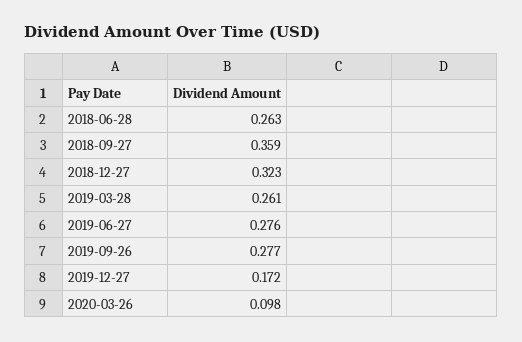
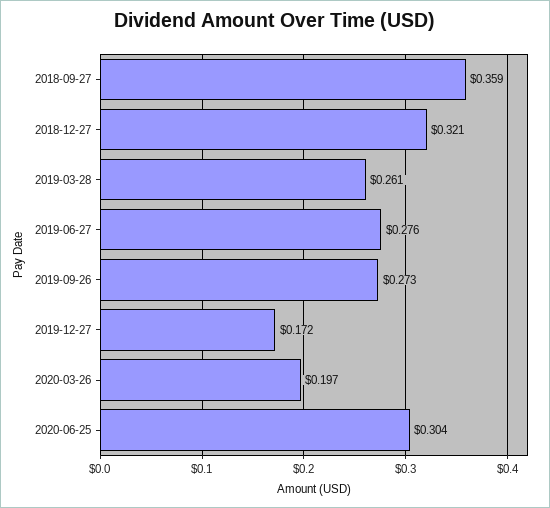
2018-06-28: 0.263 -> none
2018-12-27: 0.323 -> 0.321
2019-09-26: 0.277 -> 0.273
2020-03-26: 0.098 -> 0.197
2020-06-25: none -> 0.304

